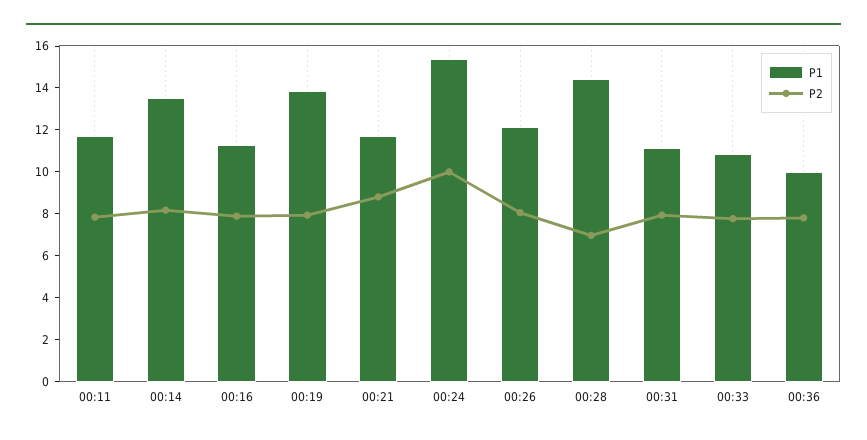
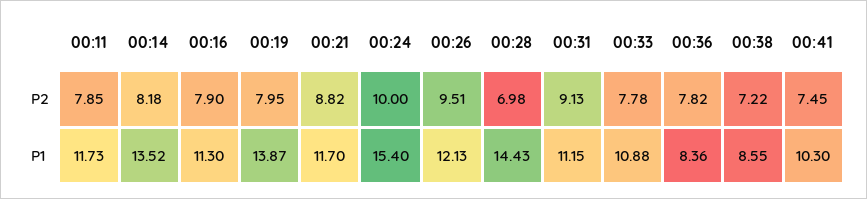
P2, 00:26: 8 -> 9.51
P2, 00:31: 8 -> 9.13
P1, 00:36: 10 -> 8.36
P2, 00:38: none -> 7.22
P2, 00:41: none -> 7.45
P1, 00:38: none -> 8.55
P1, 00:41: none -> 10.3

